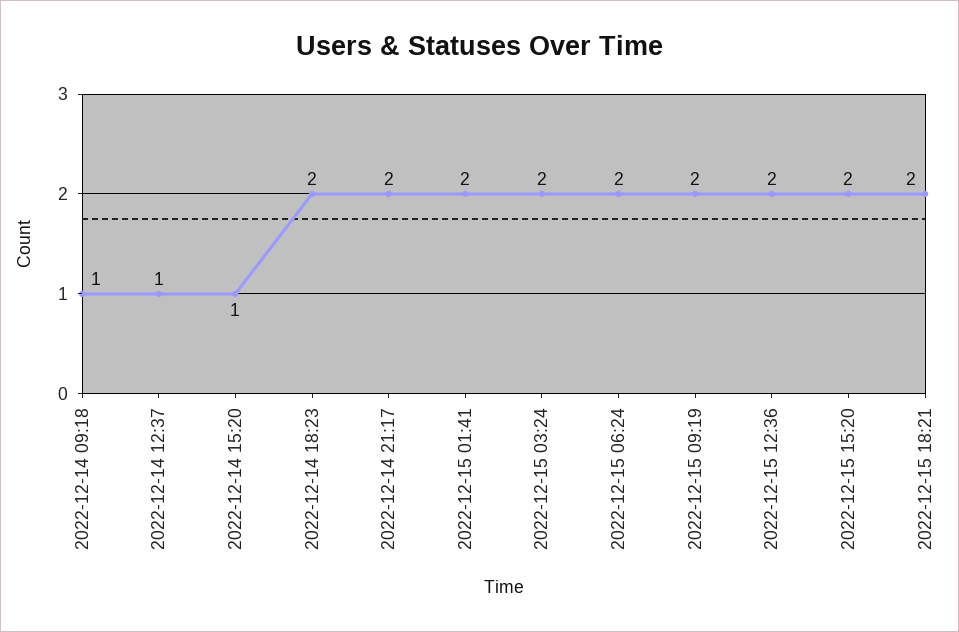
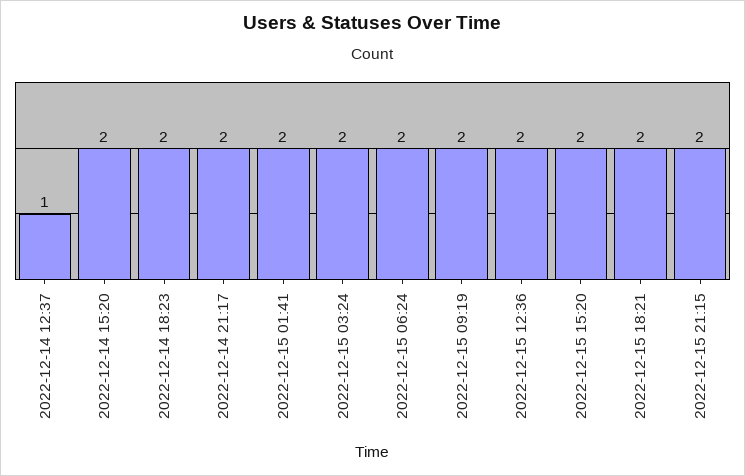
2022-12-14 09:18: 1 -> none
2022-12-14 15:20: 1 -> 2
2022-12-15 21:15: none -> 2

